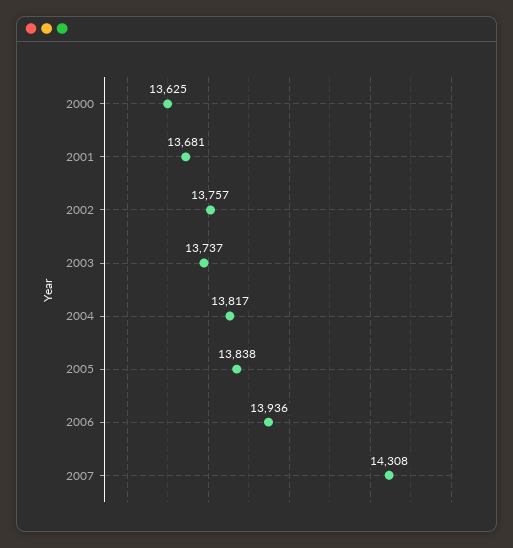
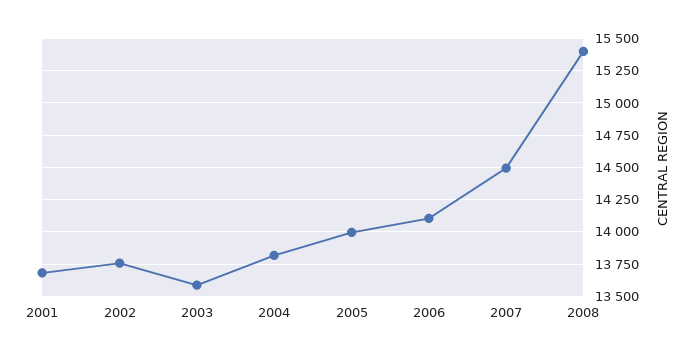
2000: 13625 -> none
2003: 13737 -> 13600
2005: 13838 -> 14000
2006: 13936 -> 14100
2007: 14308 -> 14500
2008: none -> 15400

